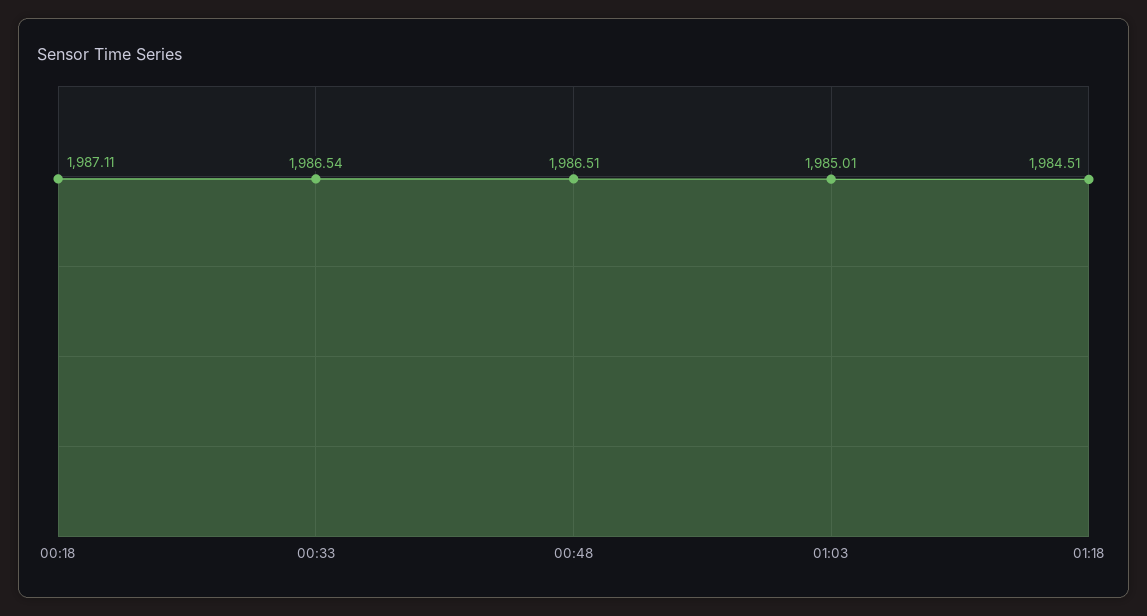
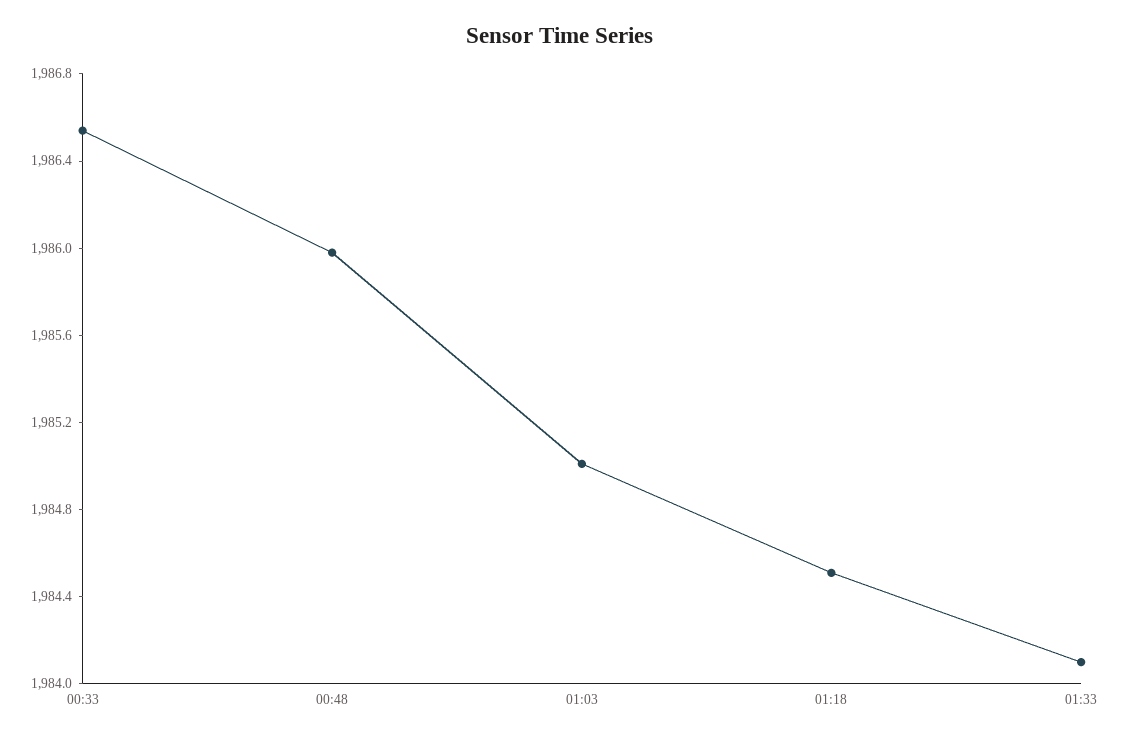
00:18: 1987.11 -> none
00:48: 1986.51 -> 1986
01:33: none -> 1984.1

